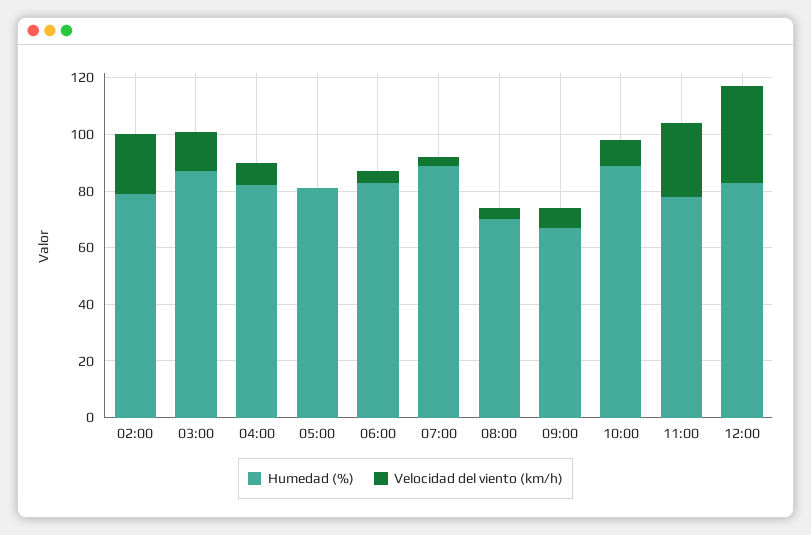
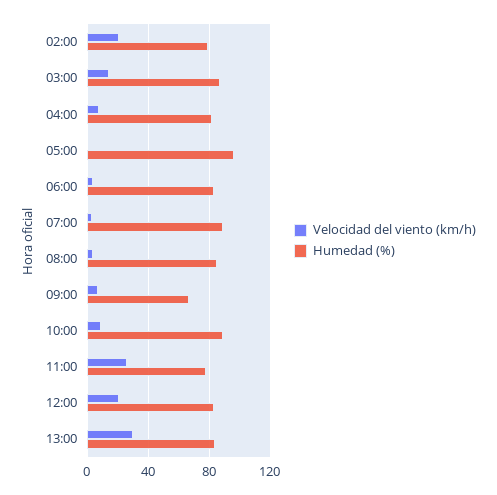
Humedad (%), 05:00: 80 -> 95
Humedad (%), 08:00: 70 -> 85
Velocidad del viento (km/h), 12:00: 35 -> 20
Velocidad del viento (km/h), 13:00: none -> 30
Humedad (%), 13:00: none -> 85

